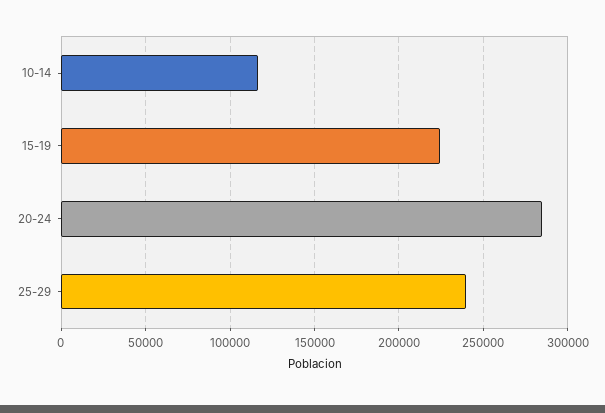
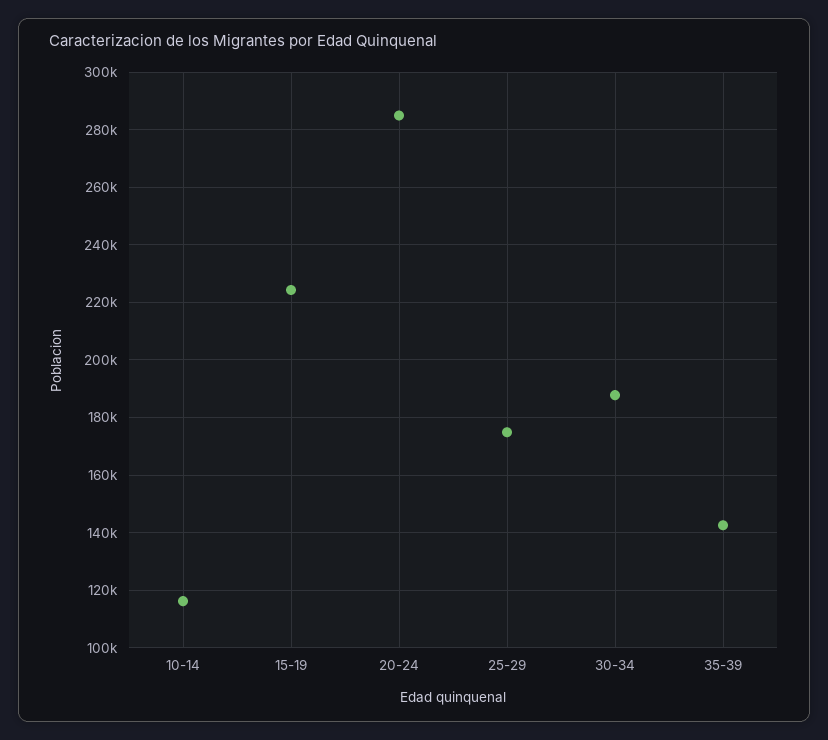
25-29: 240000 -> 175000
30-34: none -> 187500
35-39: none -> 142500

